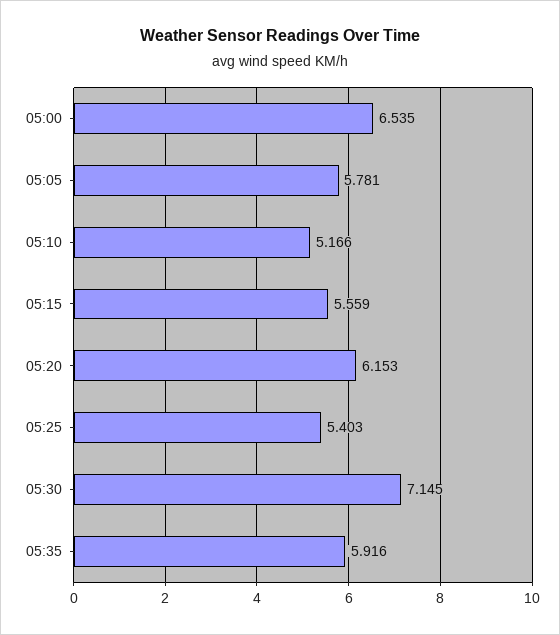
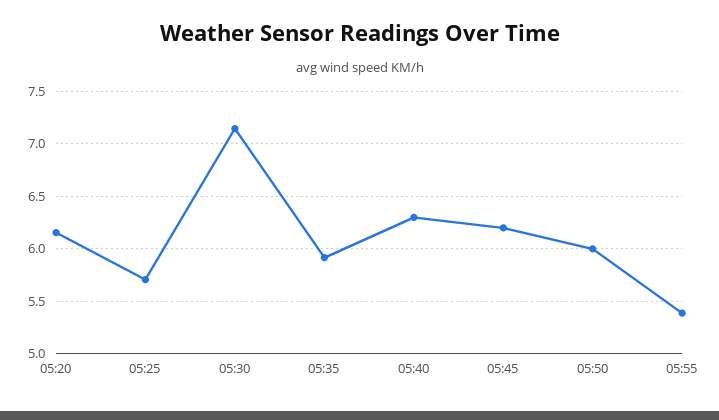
05:00: 6.535 -> none
05:05: 5.781 -> none
05:10: 5.166 -> none
05:15: 5.559 -> none
05:25: 5.403 -> 5.7
05:40: none -> 6.3
05:45: none -> 6.2
05:50: none -> 6
05:55: none -> 5.4

